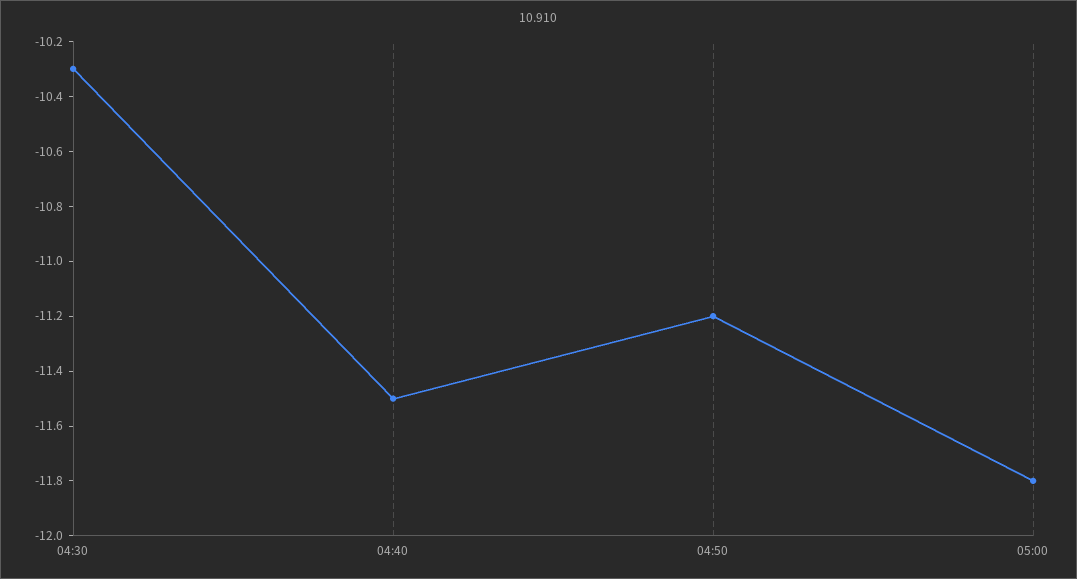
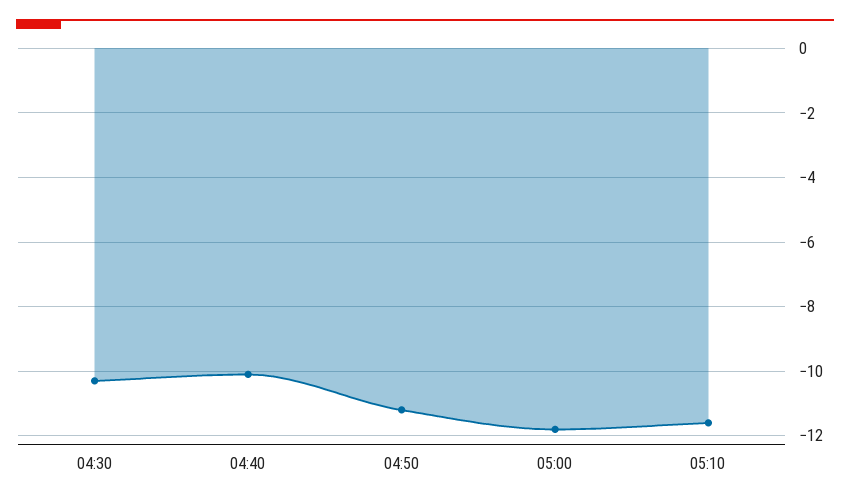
04:40: -11.5 -> -10
05:10: none -> -11.5

